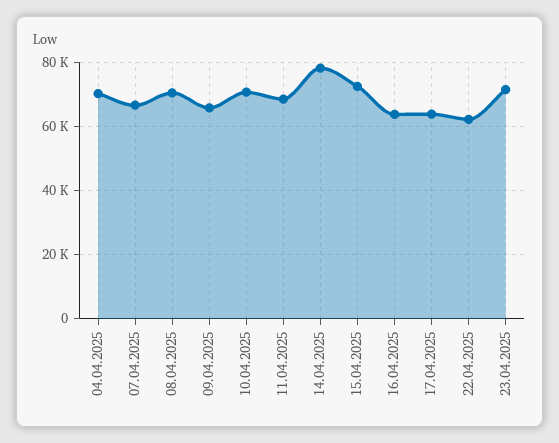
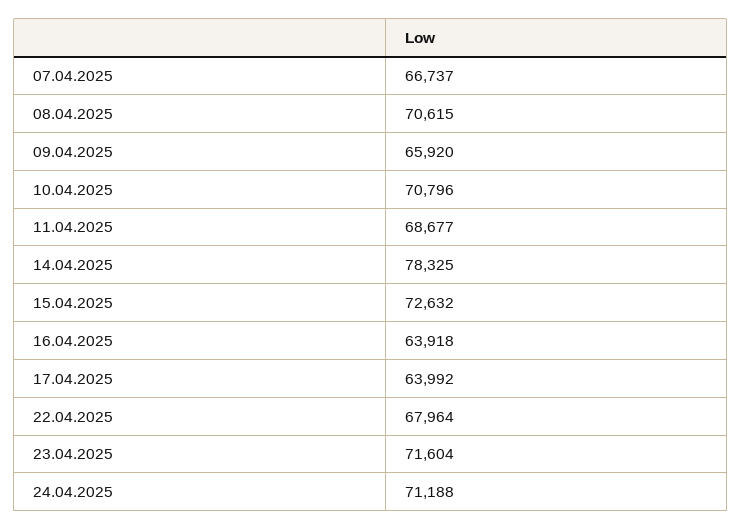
04.04.2025: 70000 -> none
22.04.2025: 62000 -> 67964
24.04.2025: none -> 71188

